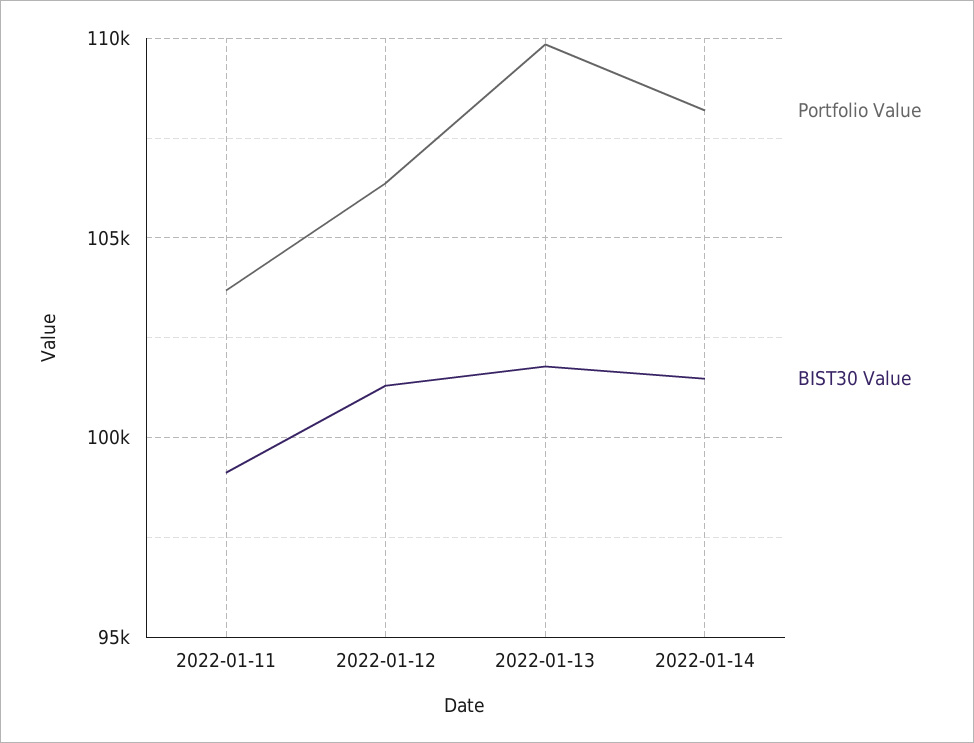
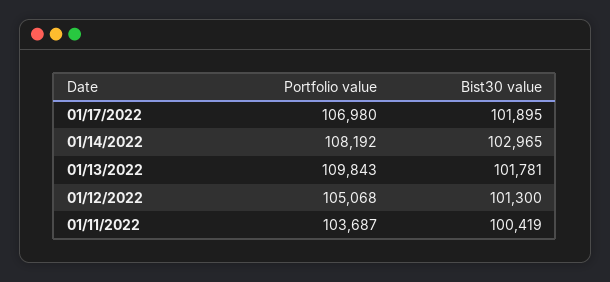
BIST30 Value, 2022-01-11: 99000 -> 100419
Portfolio Value, 2022-01-12: 106500 -> 105068
BIST30 Value, 2022-01-14: 101500 -> 102965
Portfolio Value, 01/17/2022: none -> 106980
BIST30 Value, 01/17/2022: none -> 101895

